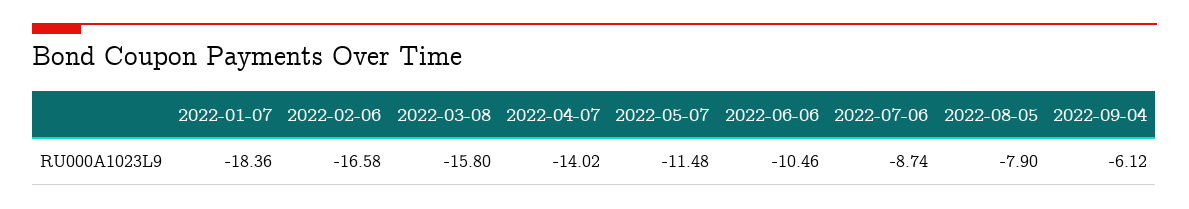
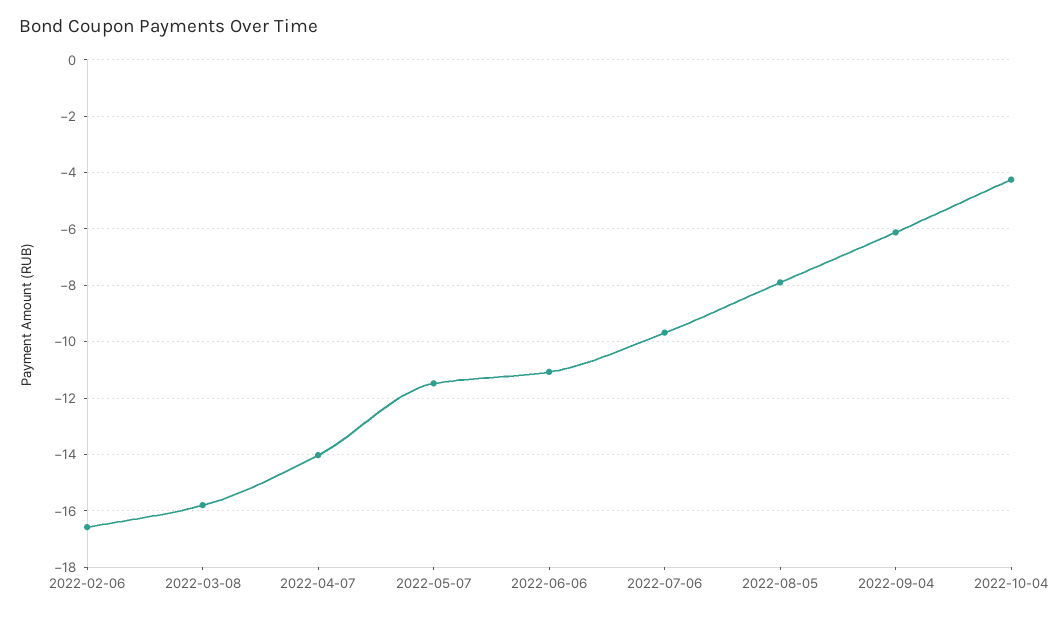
2022-01-07: -18.36 -> none
2022-06-06: -10.46 -> -11
2022-07-06: -8.74 -> -9.75
2022-10-04: none -> -4.25

